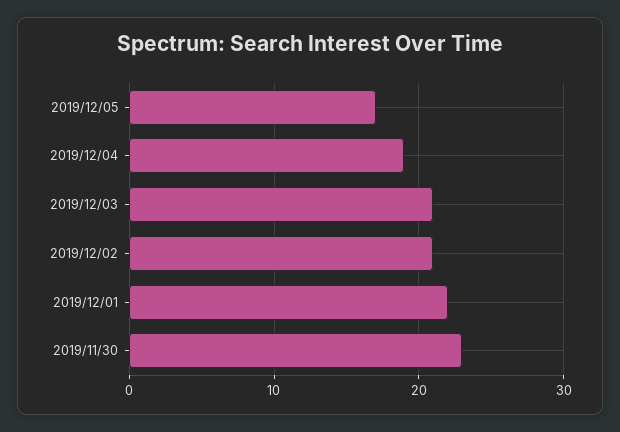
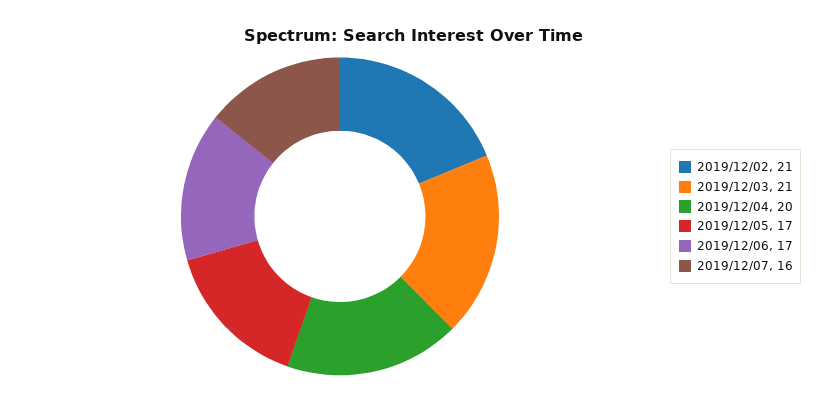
2019/12/04: 19 -> 20
2019/12/01: 22 -> none
2019/11/30: 23 -> none
2019/12/06: none -> 17
2019/12/07: none -> 16

